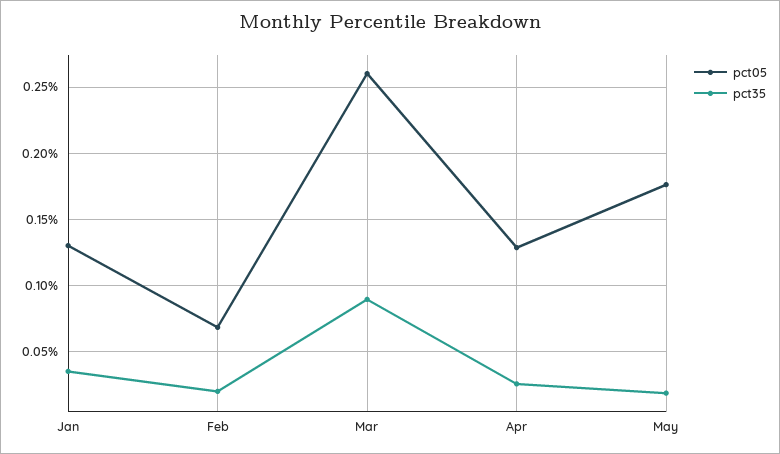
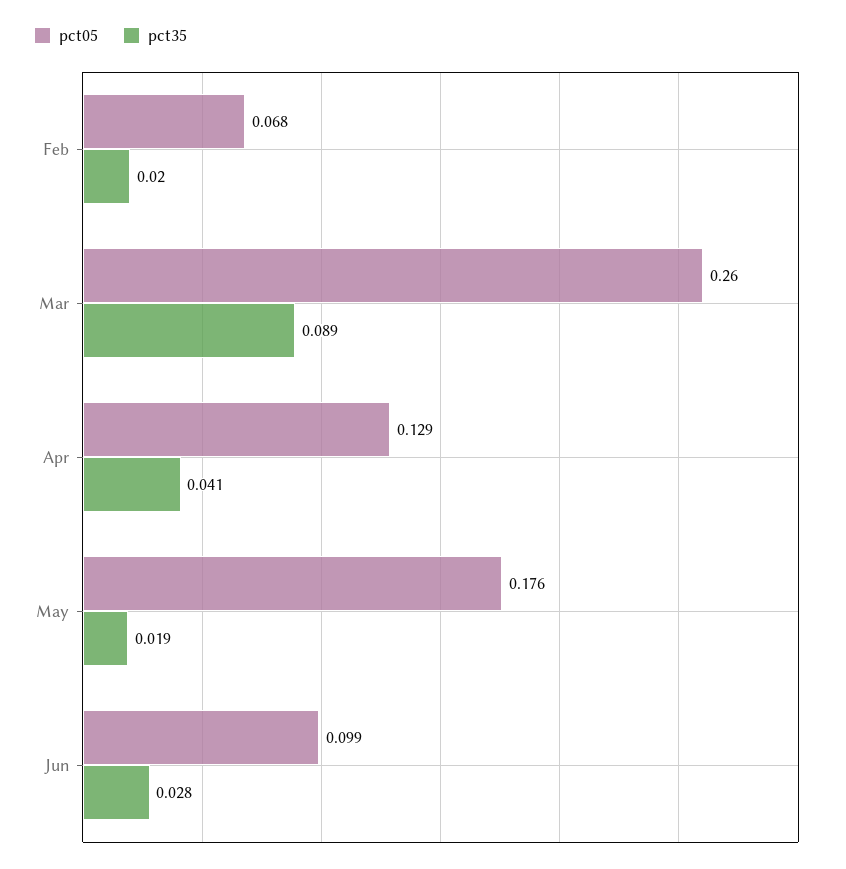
pct05, Jan: 0.13 -> none
pct35, Jan: 0.035 -> none
pct35, Apr: 0.025 -> 0.041
pct05, Jun: none -> 0.099
pct35, Jun: none -> 0.028

